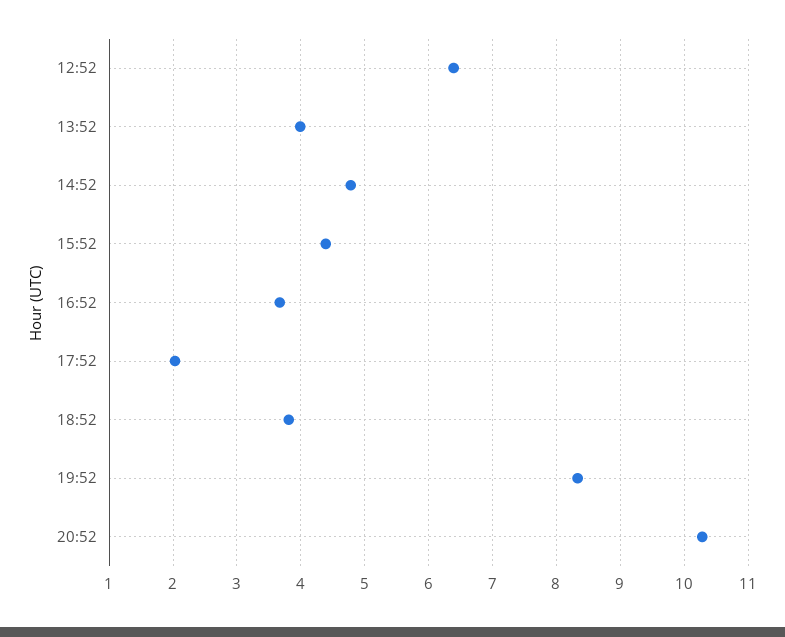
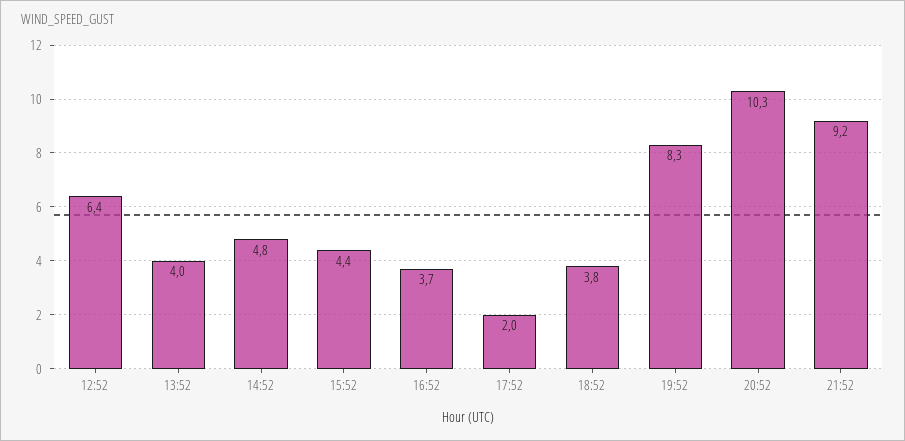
21:52: none -> 9.2

